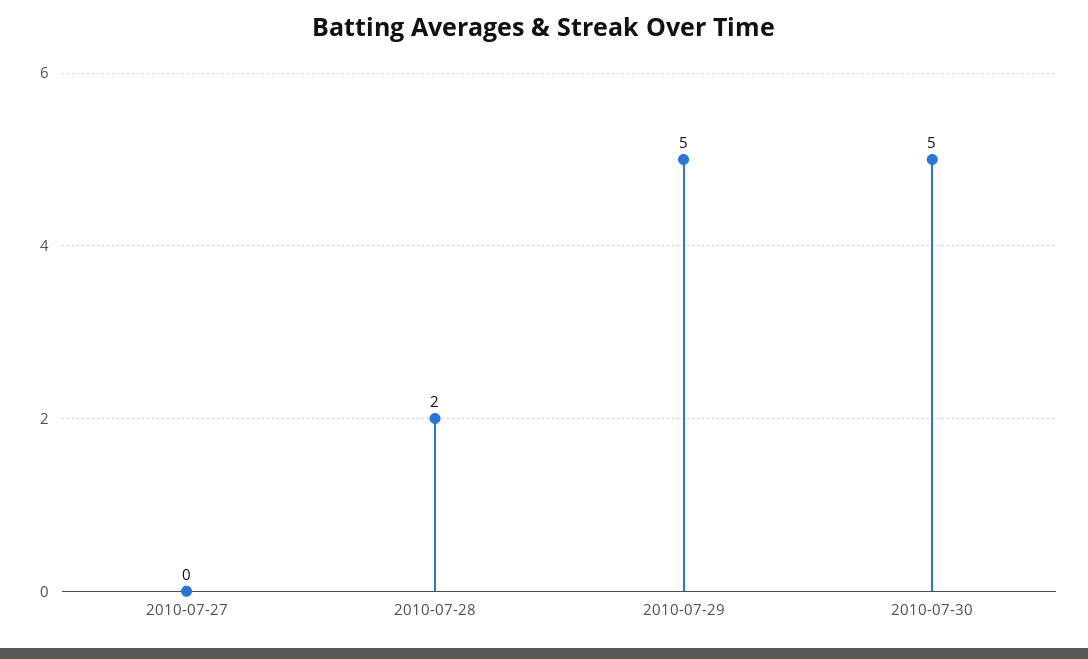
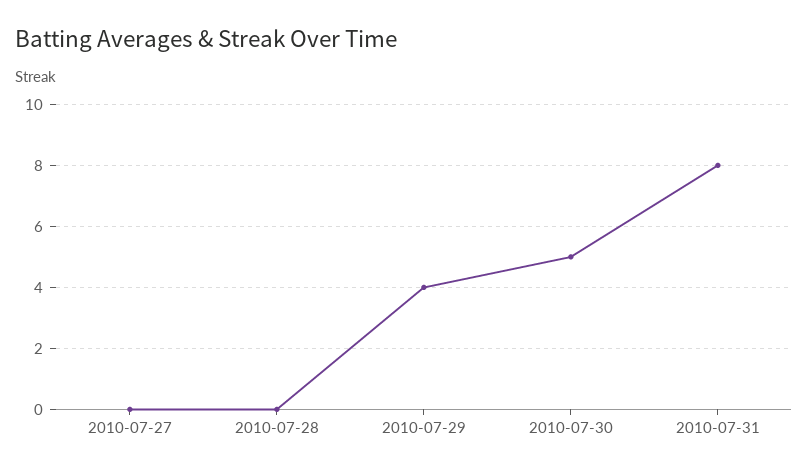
2010-07-28: 2 -> 0
2010-07-29: 5 -> 4
2010-07-31: none -> 8

